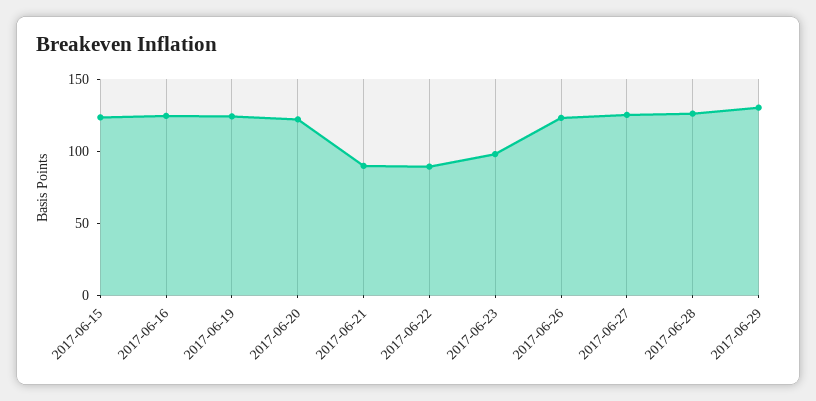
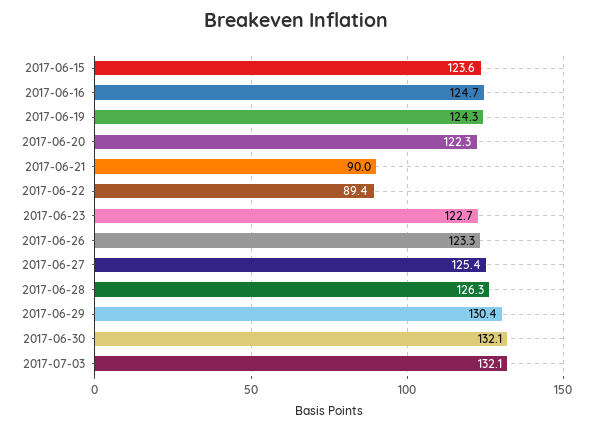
2017-06-23: 100 -> 122.7
2017-06-30: none -> 132.1
2017-07-03: none -> 132.1

